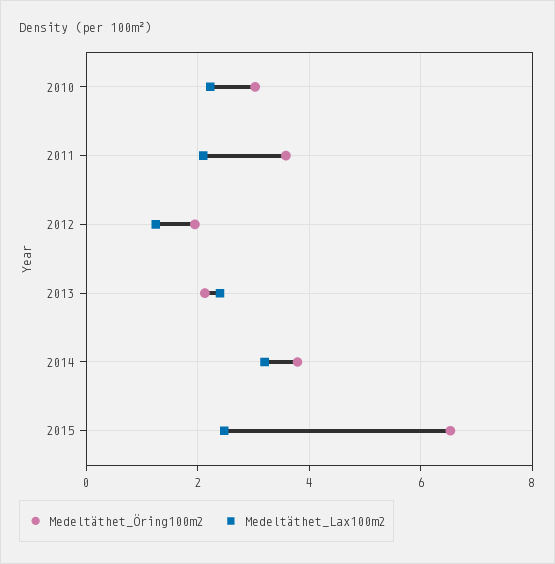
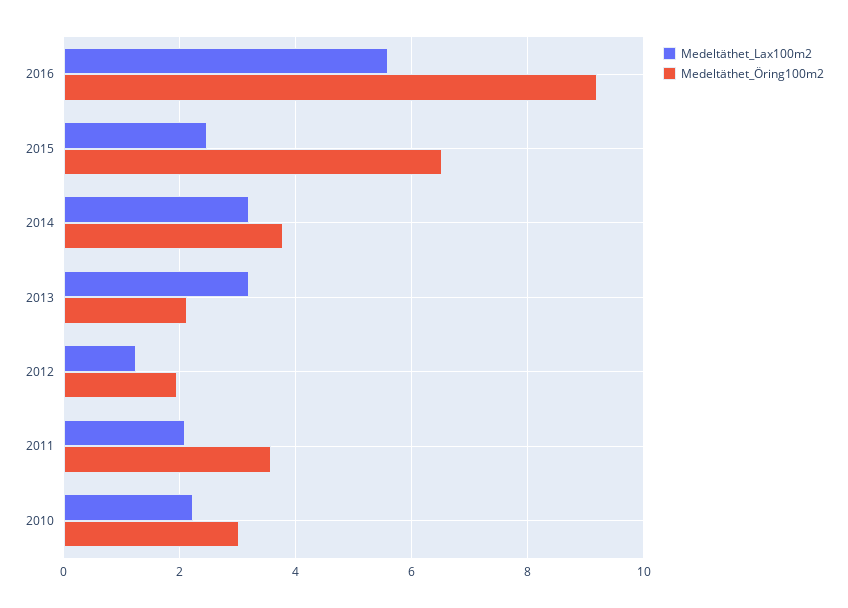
Medeltäthet_Lax100m2, 2013: 2.4 -> 3.2
Medeltäthet_Lax100m2, 2016: none -> 5.6
Medeltäthet_Öring100m2, 2016: none -> 9.2

